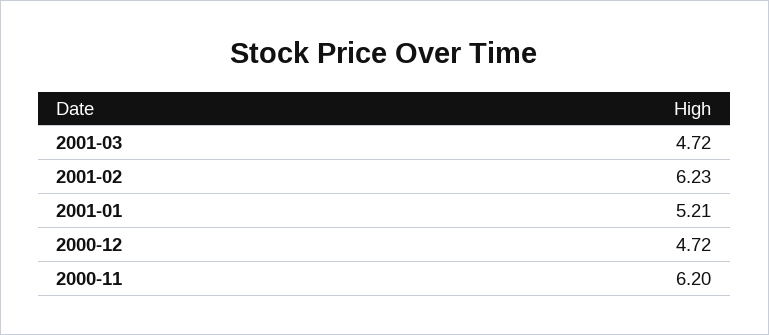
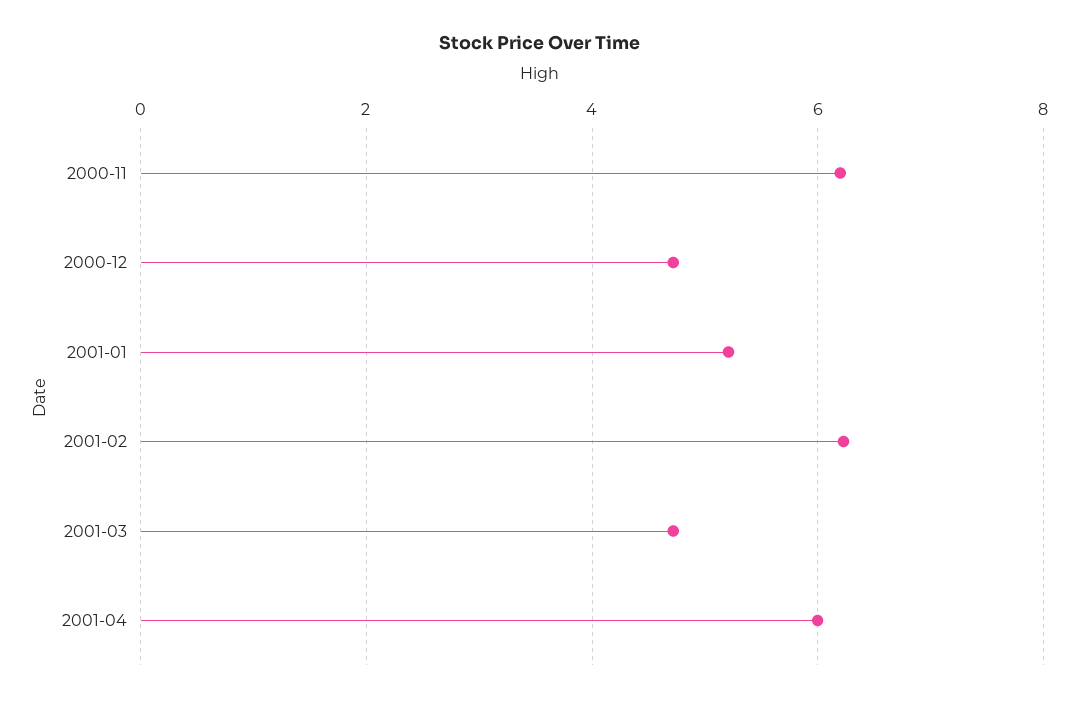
2001-04: none -> 6

